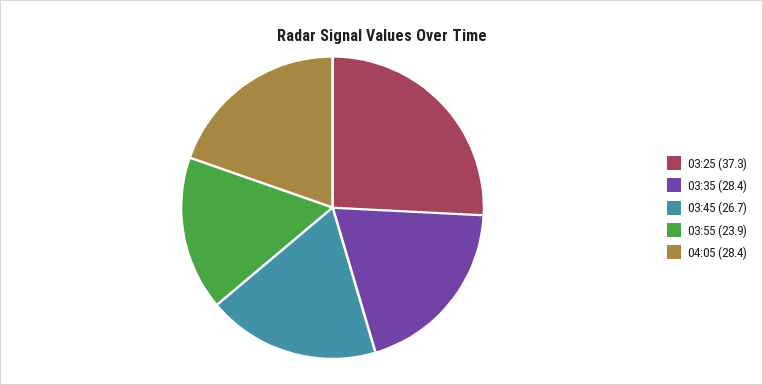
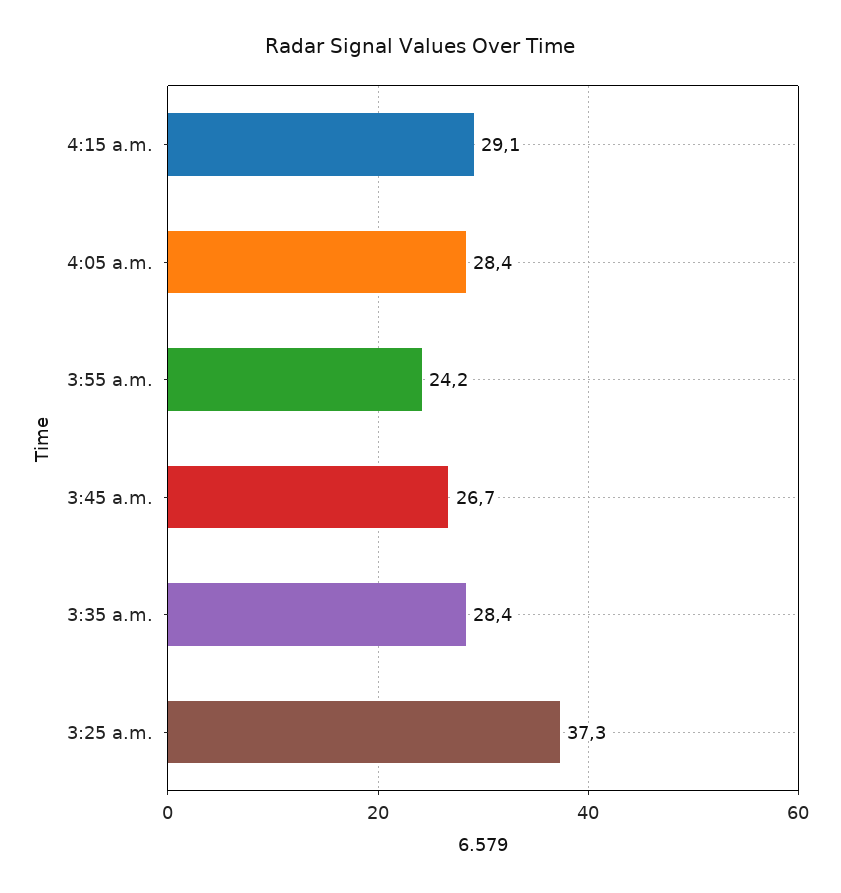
03:55: 23.9 -> 24.2
4:15 a.m.: none -> 29.1

